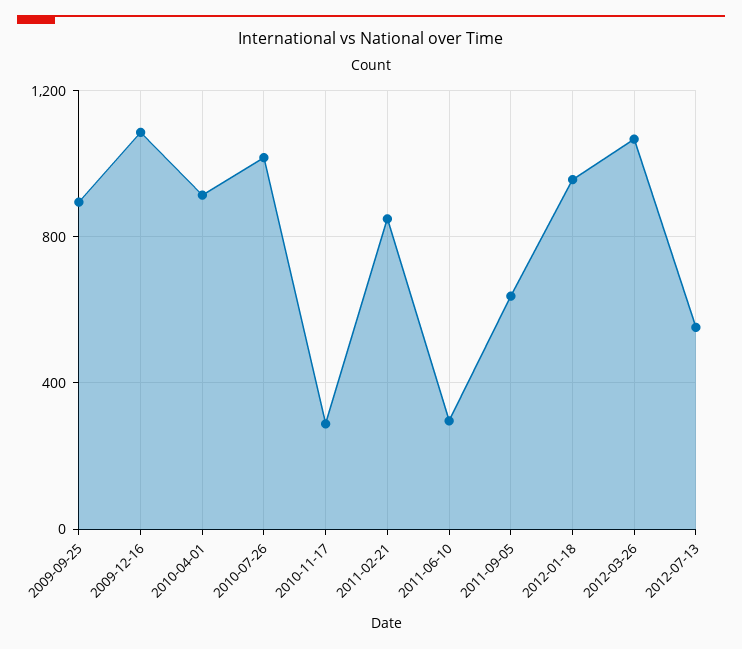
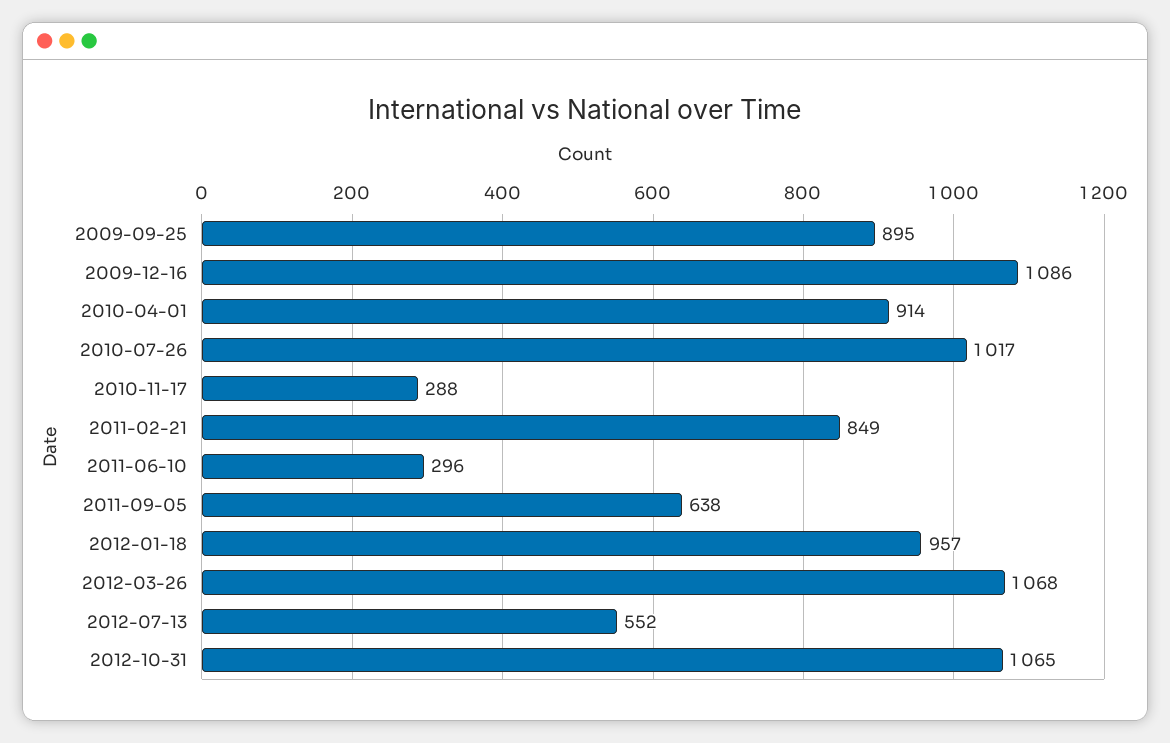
2012-10-31: none -> 1065

